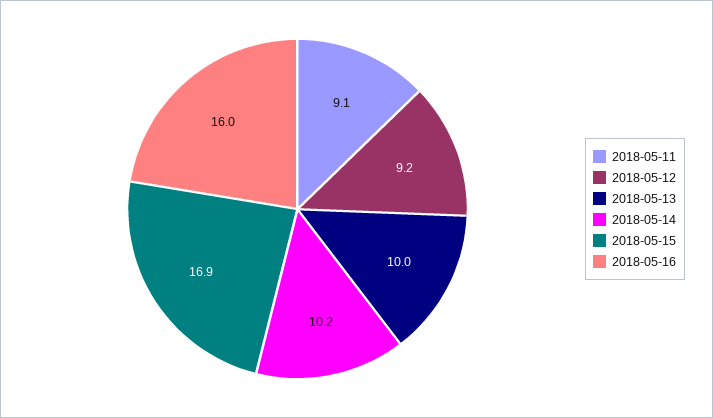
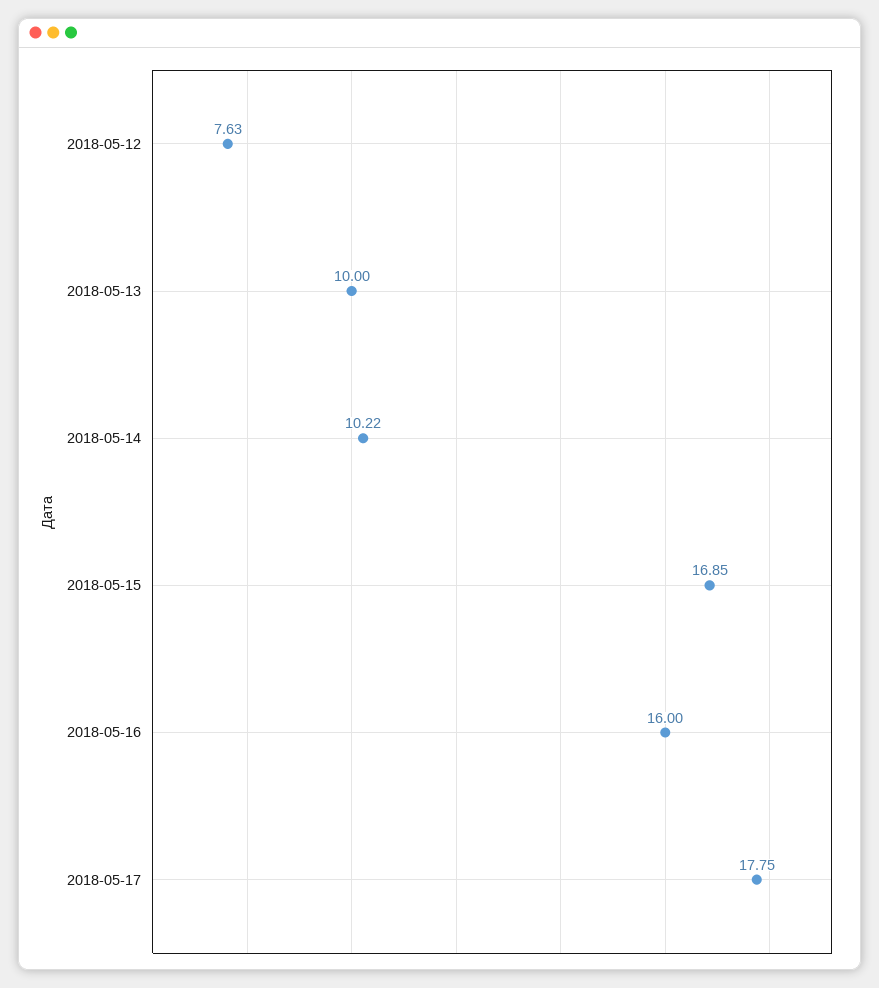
2018-05-11: 9.1 -> none
2018-05-12: 9.2 -> 7.63
2018-05-17: none -> 17.75

